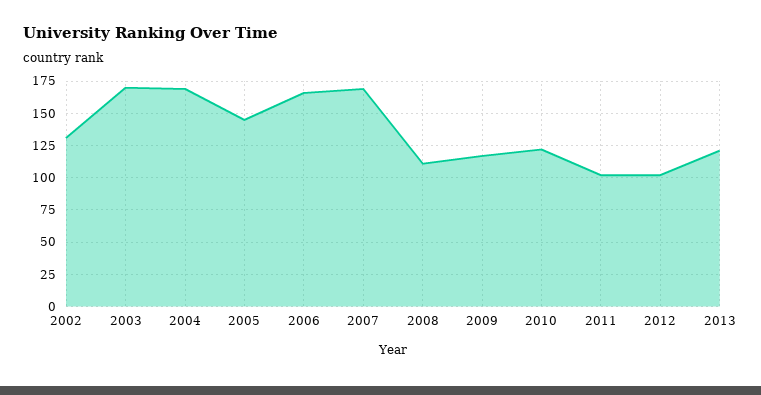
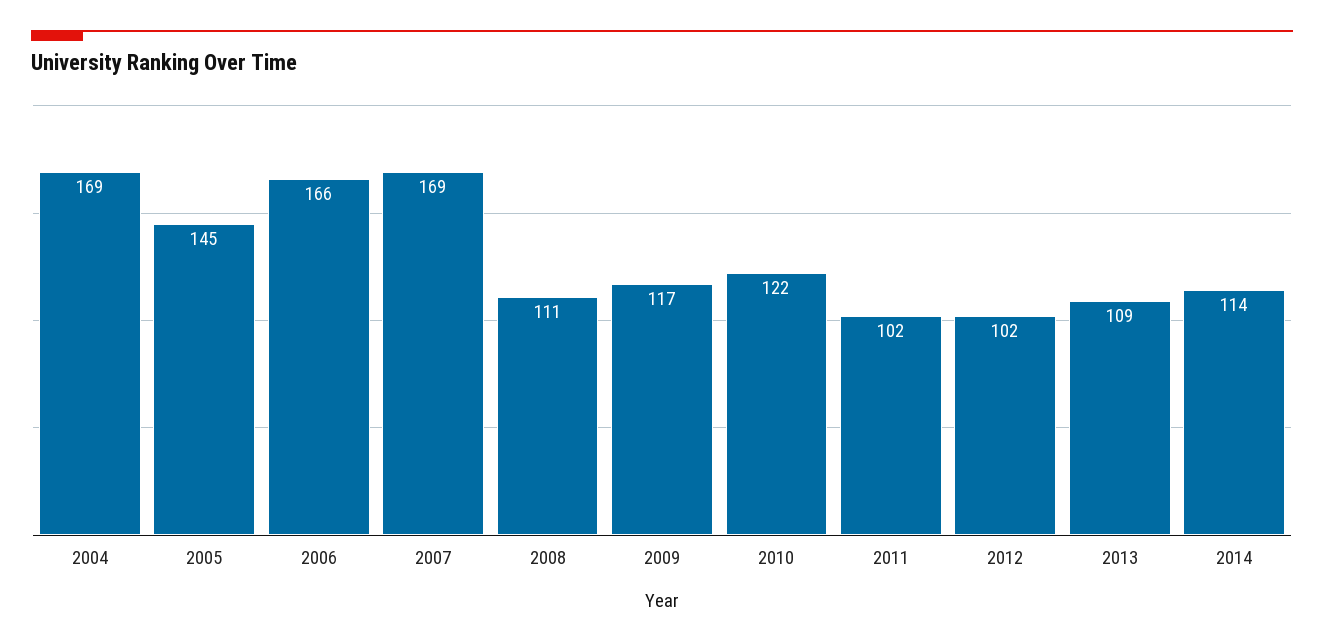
2002: 130 -> none
2003: 170 -> none
2013: 120 -> 109
2014: none -> 114

